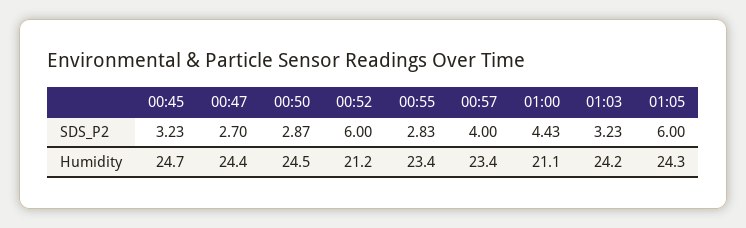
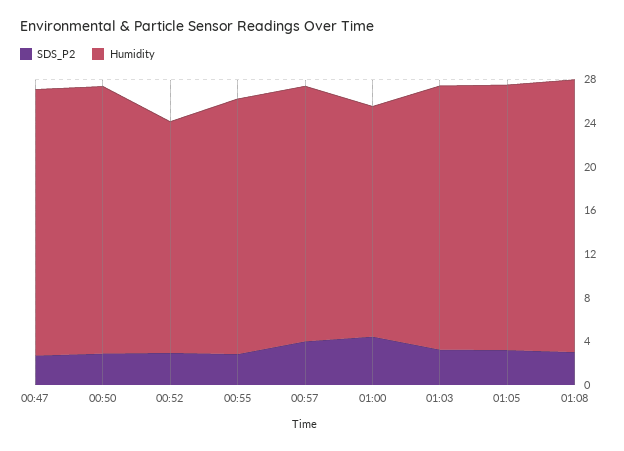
SDS_P2, 00:45: 3.23 -> none
SDS_P2, 00:52: 6 -> 3
SDS_P2, 01:05: 6 -> 3
Humidity, 00:45: 24.7 -> none
SDS_P2, 01:08: none -> 3
Humidity, 01:08: none -> 25

